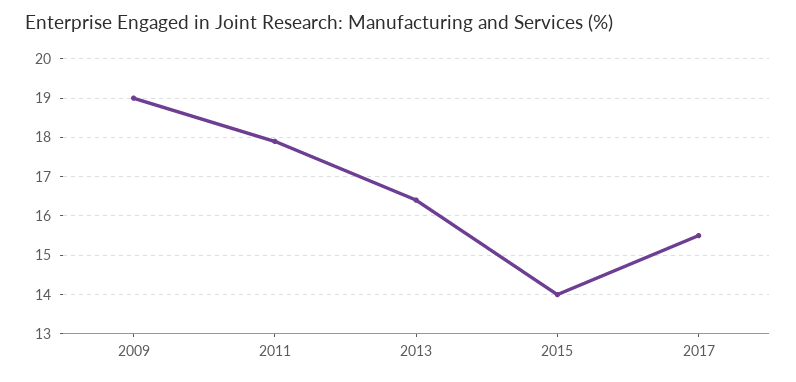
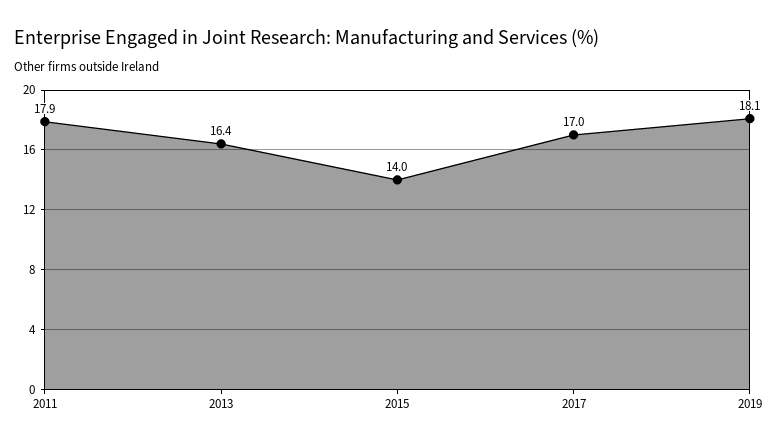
2009: 19 -> none
2017: 15.5 -> 17
2019: none -> 18.1

